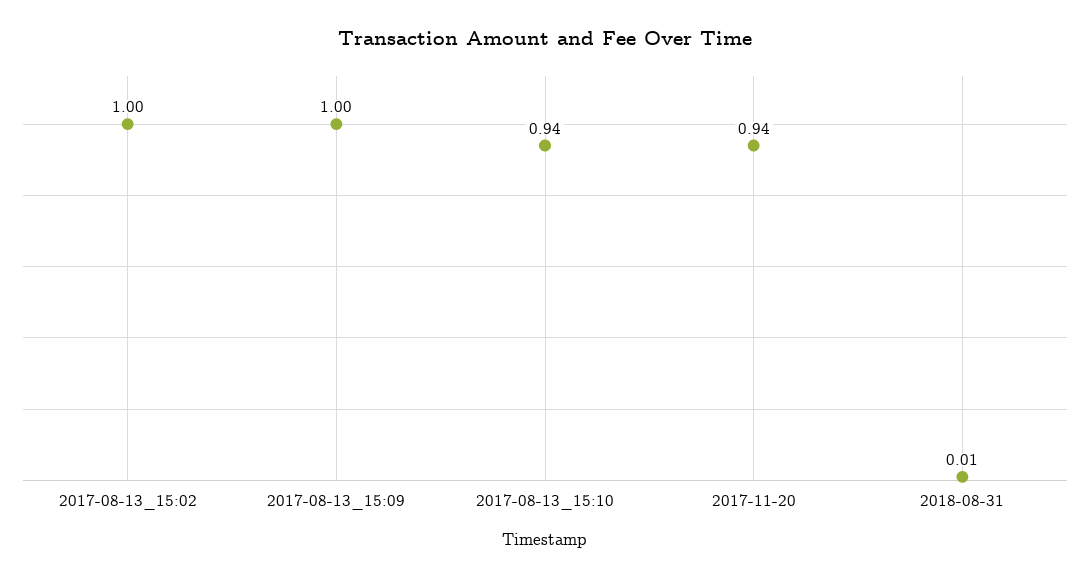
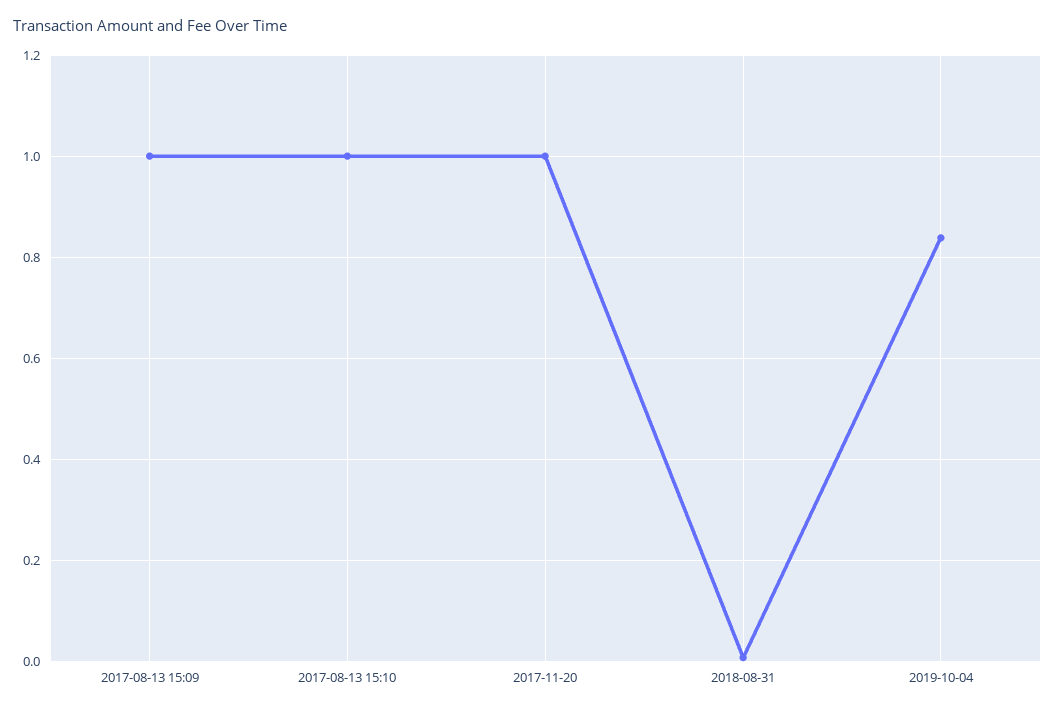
2017-08-13_15:02: 1 -> none
2017-08-13_15:10: 0.94 -> 1
2017-11-20: 0.94 -> 1
2019-10-04: none -> 0.84

